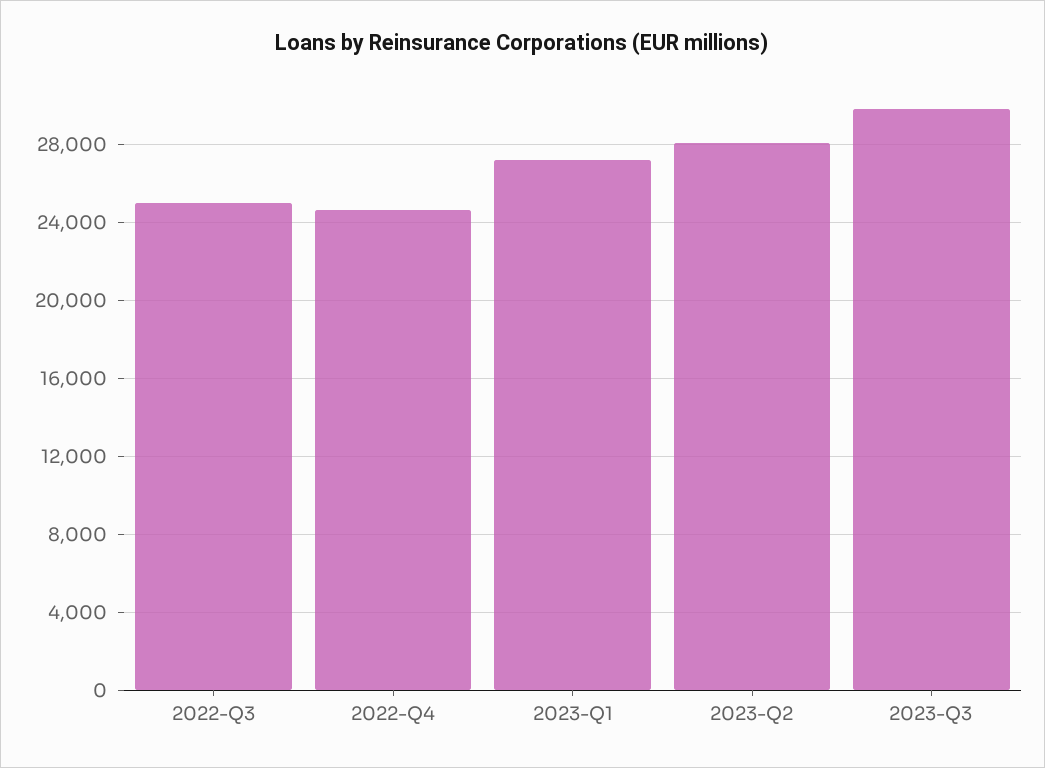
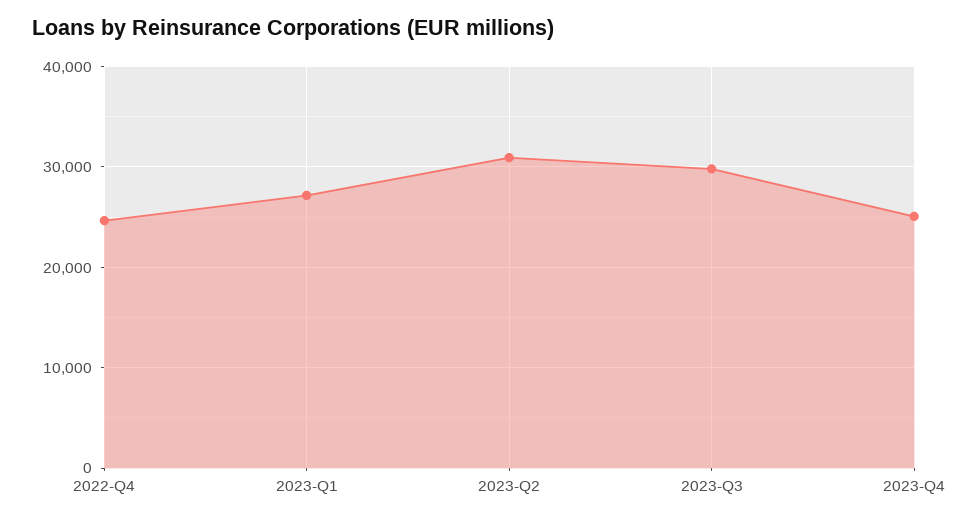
2022-Q3: 25000 -> none
2023-Q2: 28000 -> 31000
2023-Q4: none -> 25000

